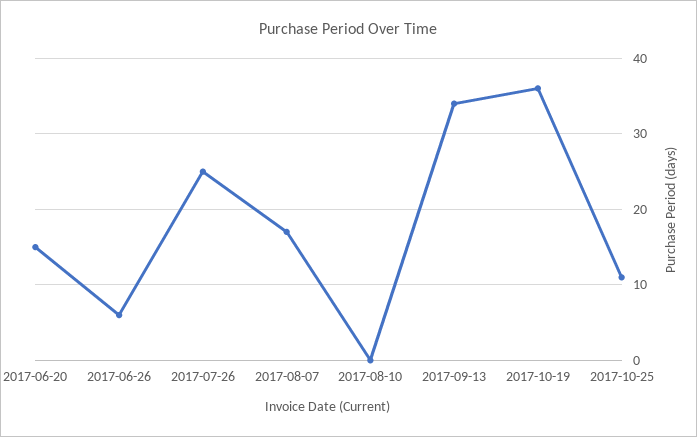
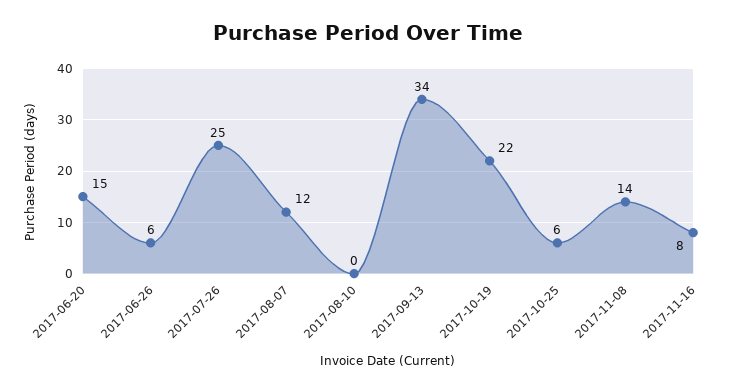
2017-08-07: 17 -> 12
2017-10-19: 36 -> 22
2017-10-25: 11 -> 6
2017-11-08: none -> 14
2017-11-16: none -> 8

